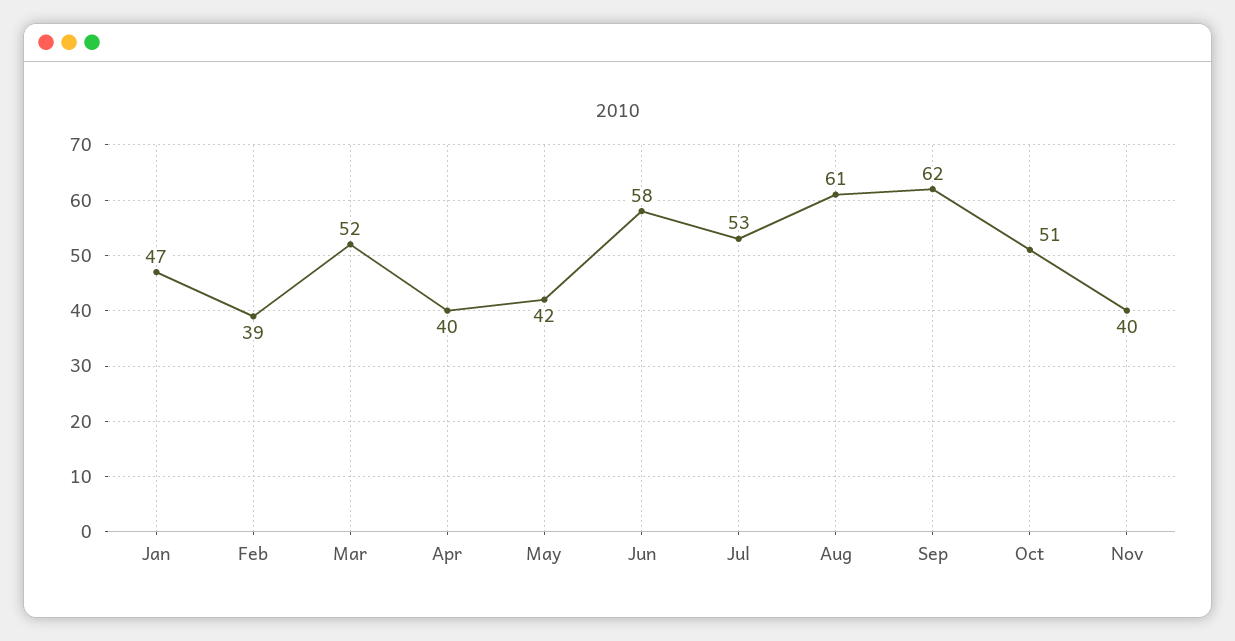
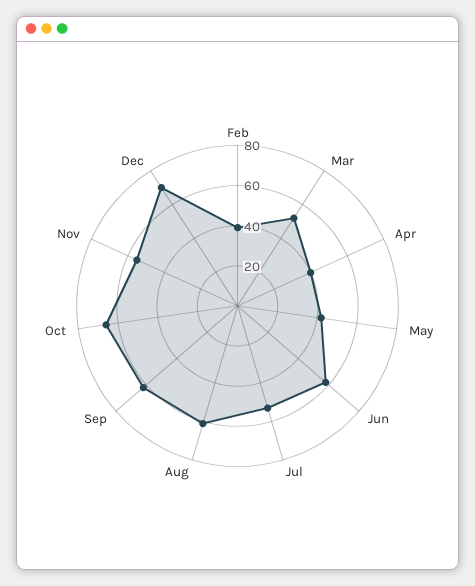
Jan: 47 -> none
Oct: 51 -> 65
Nov: 40 -> 55
Dec: none -> 70

